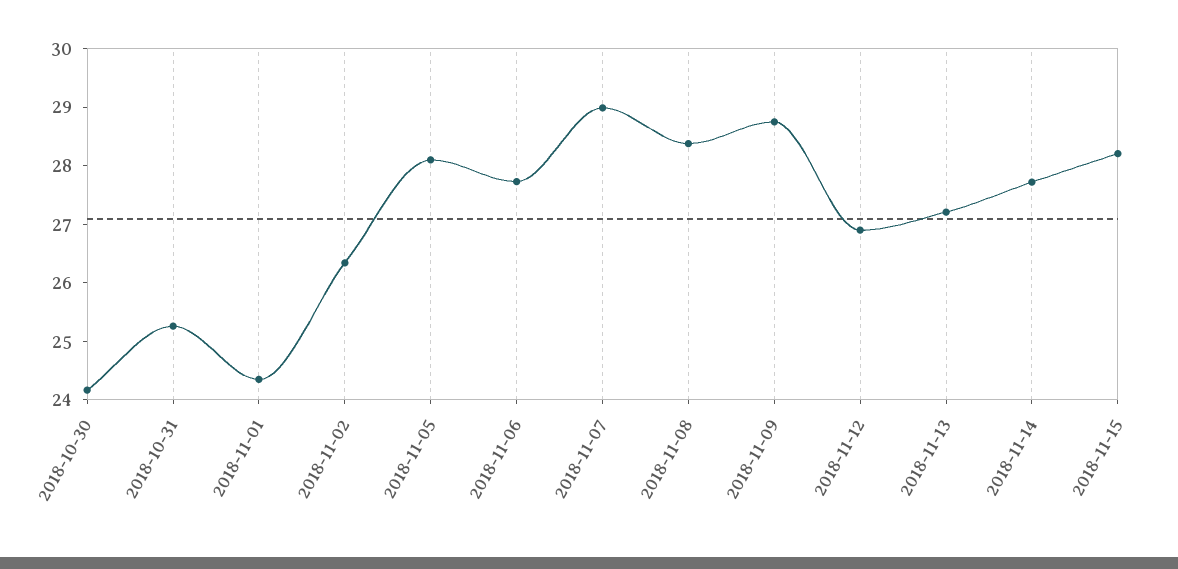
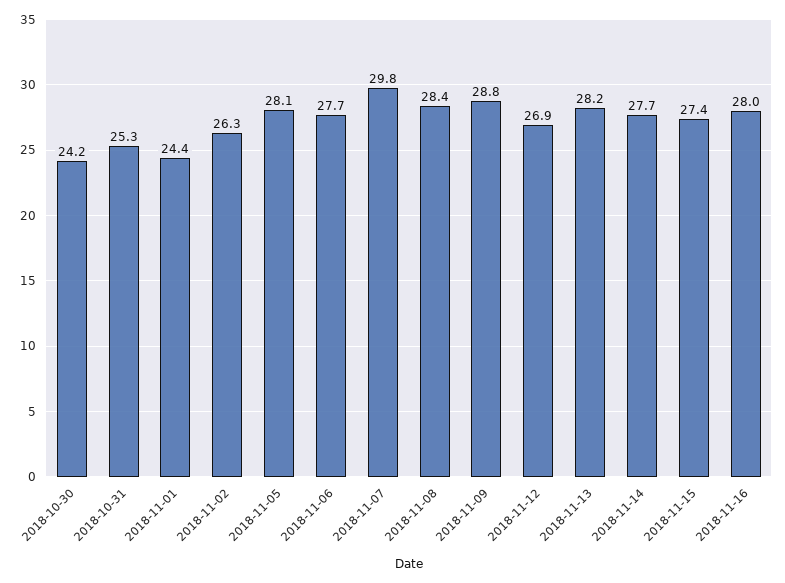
2018-11-07: 29 -> 29.8
2018-11-13: 27.2 -> 28.2
2018-11-15: 28.2 -> 27.4
2018-11-16: none -> 28

